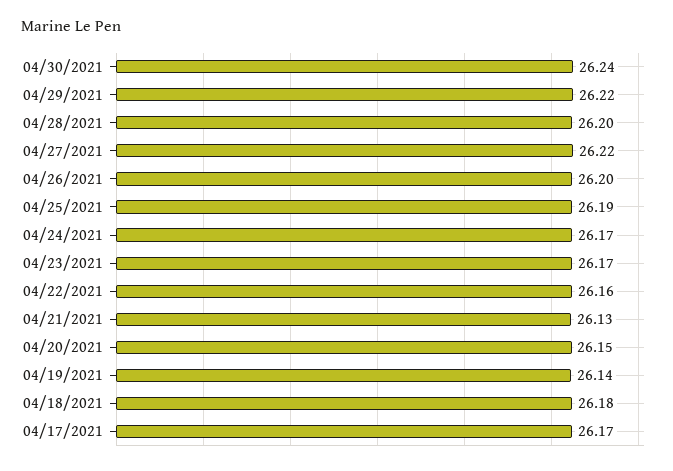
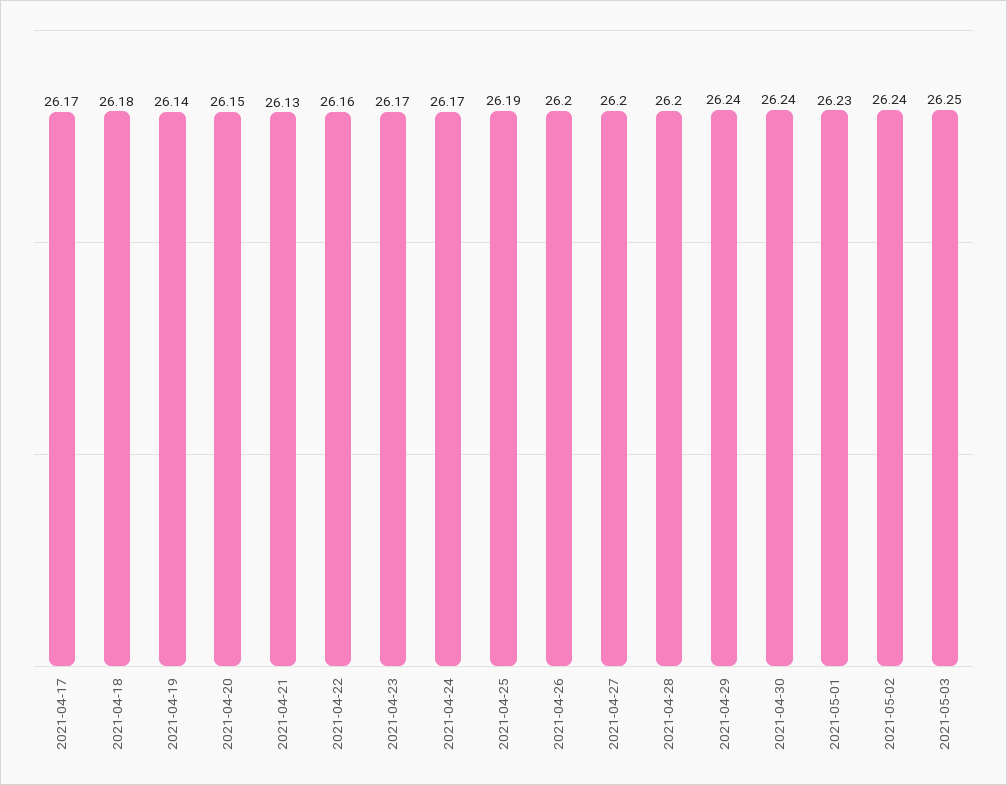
04/29/2021: 26.22 -> 26.24
04/27/2021: 26.22 -> 26.2
2021-05-01: none -> 26.23
2021-05-02: none -> 26.24
2021-05-03: none -> 26.25

